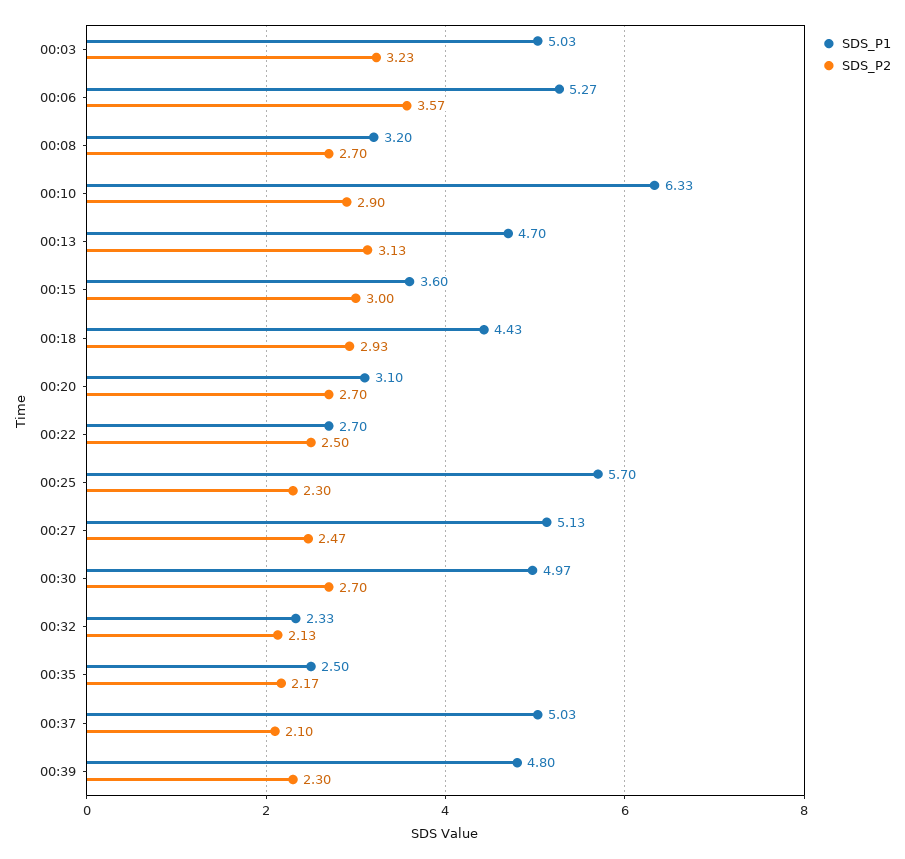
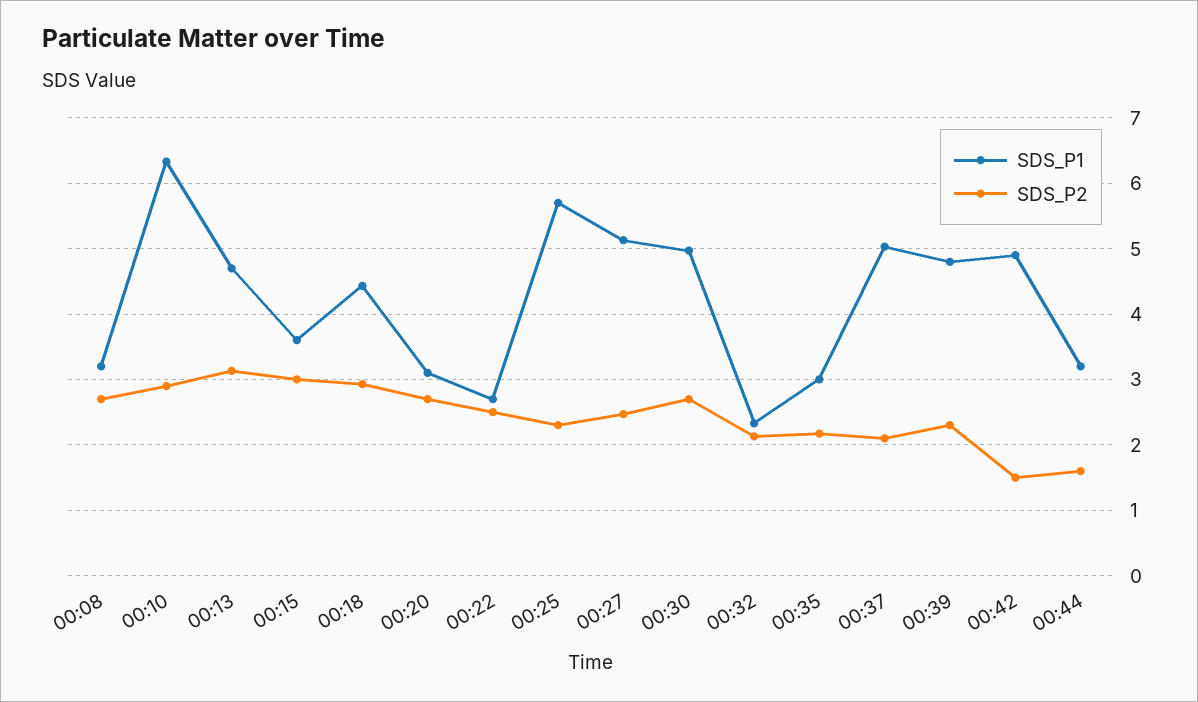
SDS_P1, 00:03: 5.03 -> none
SDS_P2, 00:03: 3.23 -> none
SDS_P1, 00:06: 5.27 -> none
SDS_P2, 00:06: 3.57 -> none
SDS_P1, 00:35: 2.5 -> 3
SDS_P1, 00:42: none -> 4.9
SDS_P2, 00:42: none -> 1.5
SDS_P1, 00:44: none -> 3.2
SDS_P2, 00:44: none -> 1.6

